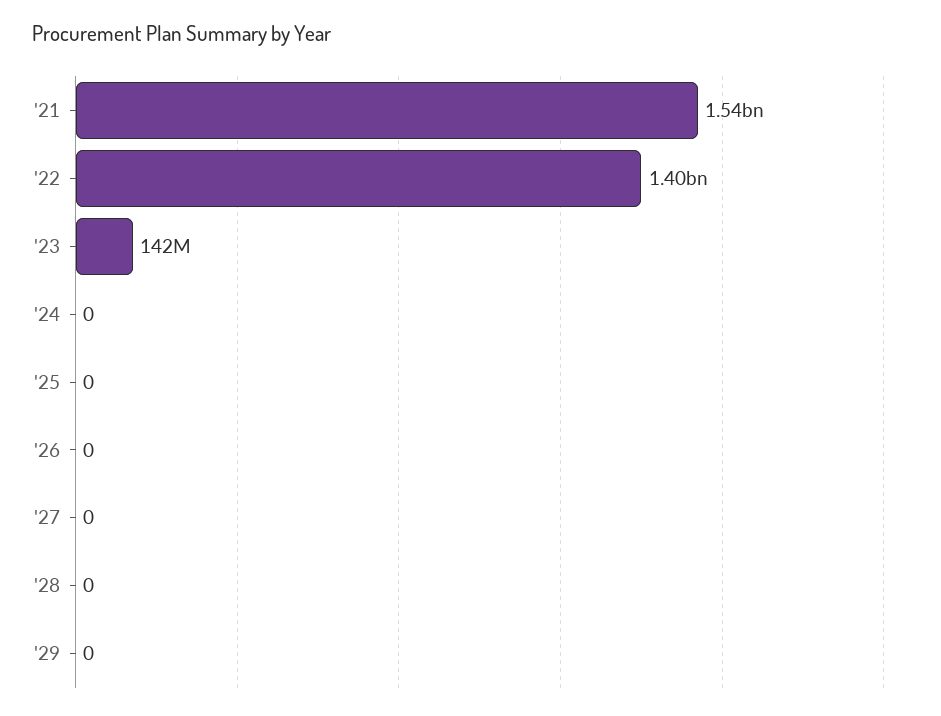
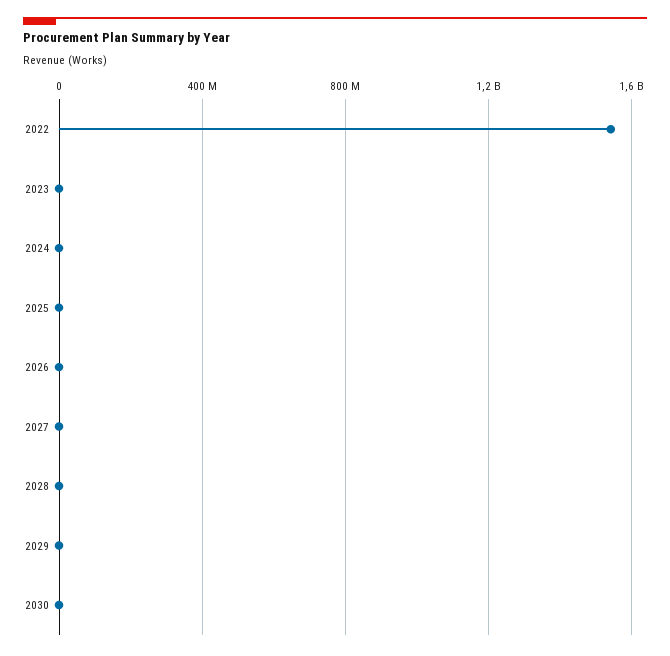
'21: 1540000000 -> none
'22: 1400000000 -> 1550000000
'23: 142000000 -> 0
2030: none -> 0

